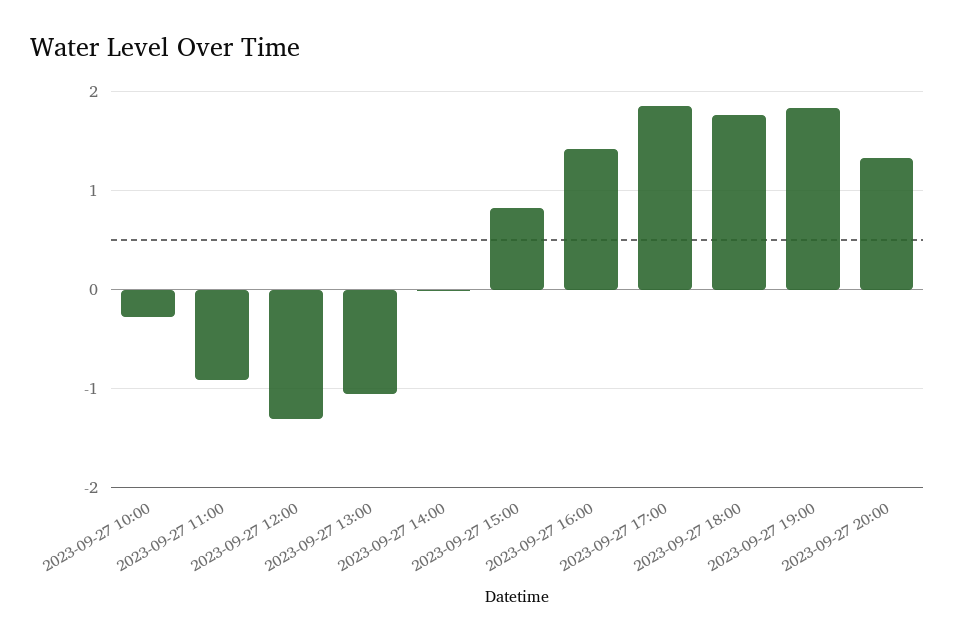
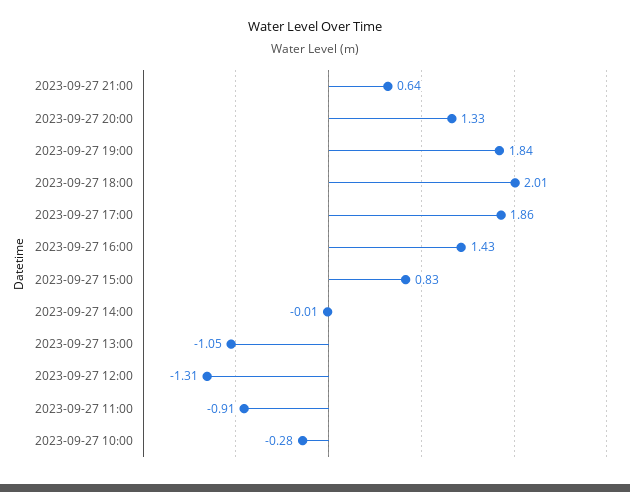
2023-09-27 18:00: 1.8 -> 2.01
2023-09-27 21:00: none -> 0.64

